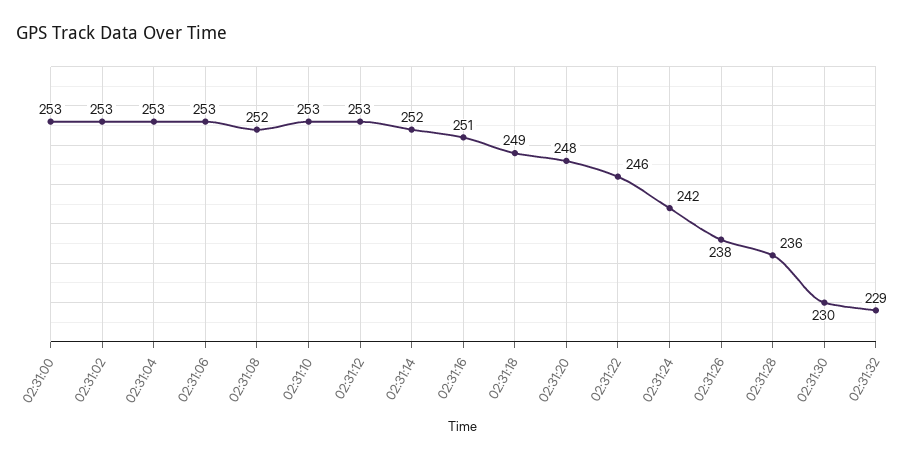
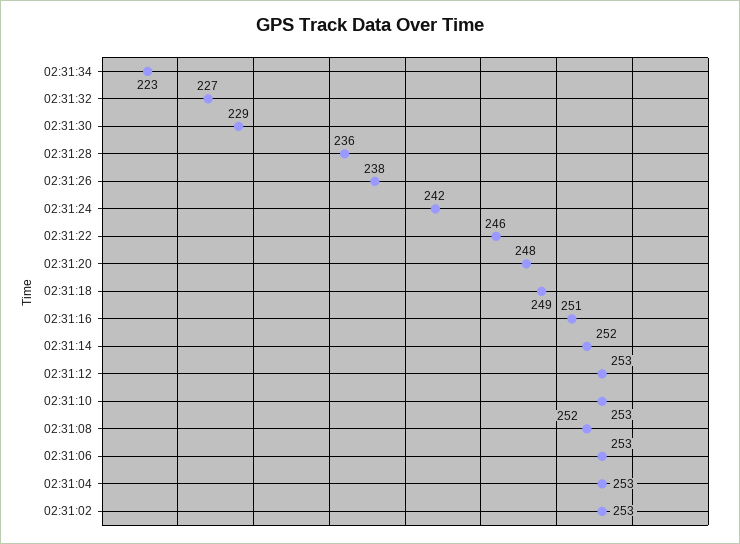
02:31:00: 253 -> none
02:31:30: 230 -> 229
02:31:32: 229 -> 227
02:31:34: none -> 223

